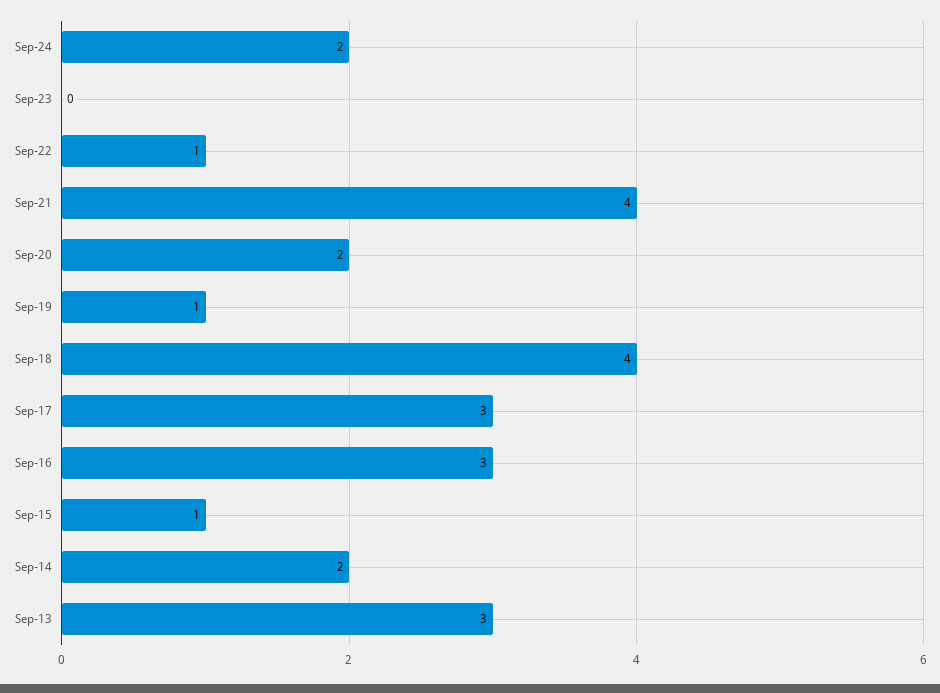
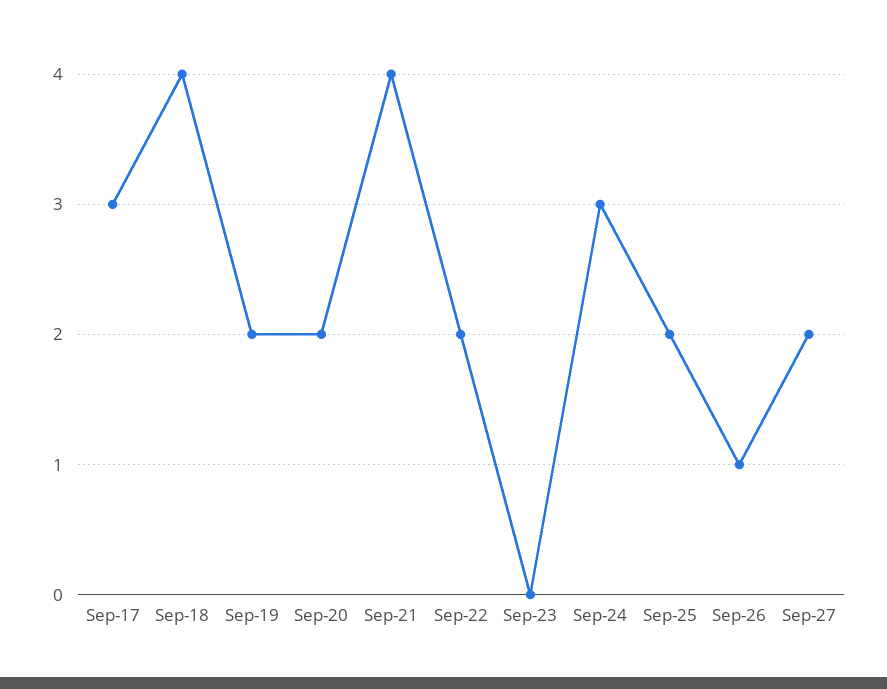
Sep-24: 2 -> 3
Sep-22: 1 -> 2
Sep-19: 1 -> 2
Sep-16: 3 -> none
Sep-15: 1 -> none
Sep-14: 2 -> none
Sep-13: 3 -> none
Sep-25: none -> 2
Sep-26: none -> 1
Sep-27: none -> 2

